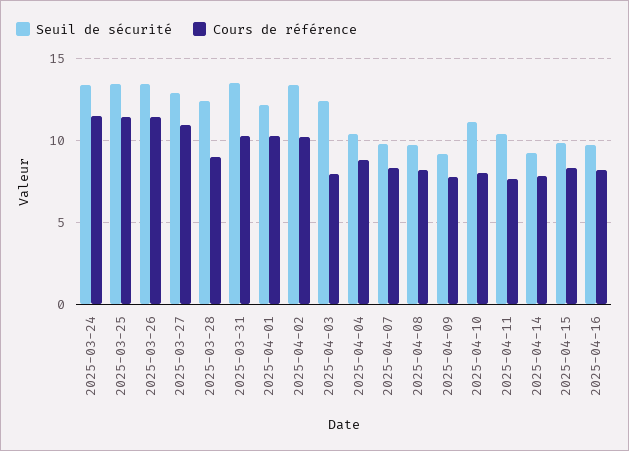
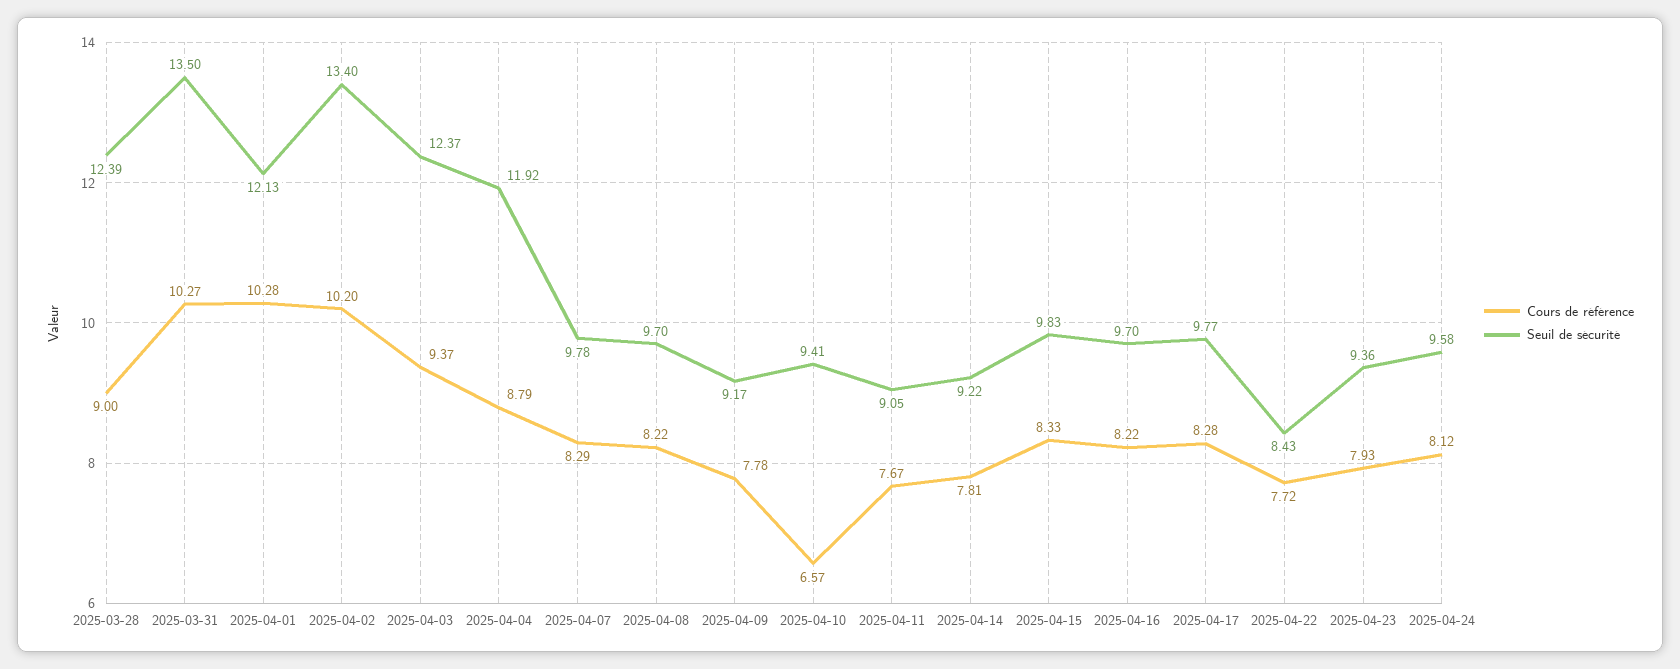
Seuil de sécurité, 2025-03-24: 13.5 -> none
Cours de référence, 2025-03-24: 11.5 -> none
Seuil de sécurité, 2025-03-25: 13.5 -> none
Cours de référence, 2025-03-25: 11.5 -> none
Seuil de sécurité, 2025-03-26: 13.5 -> none
Cours de référence, 2025-03-26: 11.5 -> none
Seuil de sécurité, 2025-03-27: 13 -> none
Cours de référence, 2025-03-27: 11 -> none
Cours de référence, 2025-04-03: 8 -> 9.37
Seuil de sécurité, 2025-04-04: 10.5 -> 11.92
Seuil de sécurité, 2025-04-10: 11 -> 9.41
Cours de référence, 2025-04-10: 8 -> 6.57
Seuil de sécurité, 2025-04-11: 10.5 -> 9.05
Cours de référence, 2025-04-17: none -> 8.28
Seuil de sécurité, 2025-04-17: none -> 9.77
Cours de référence, 2025-04-22: none -> 7.72
Seuil de sécurité, 2025-04-22: none -> 8.43
Cours de référence, 2025-04-23: none -> 7.93
Seuil de sécurité, 2025-04-23: none -> 9.36
Cours de référence, 2025-04-24: none -> 8.12
Seuil de sécurité, 2025-04-24: none -> 9.58

